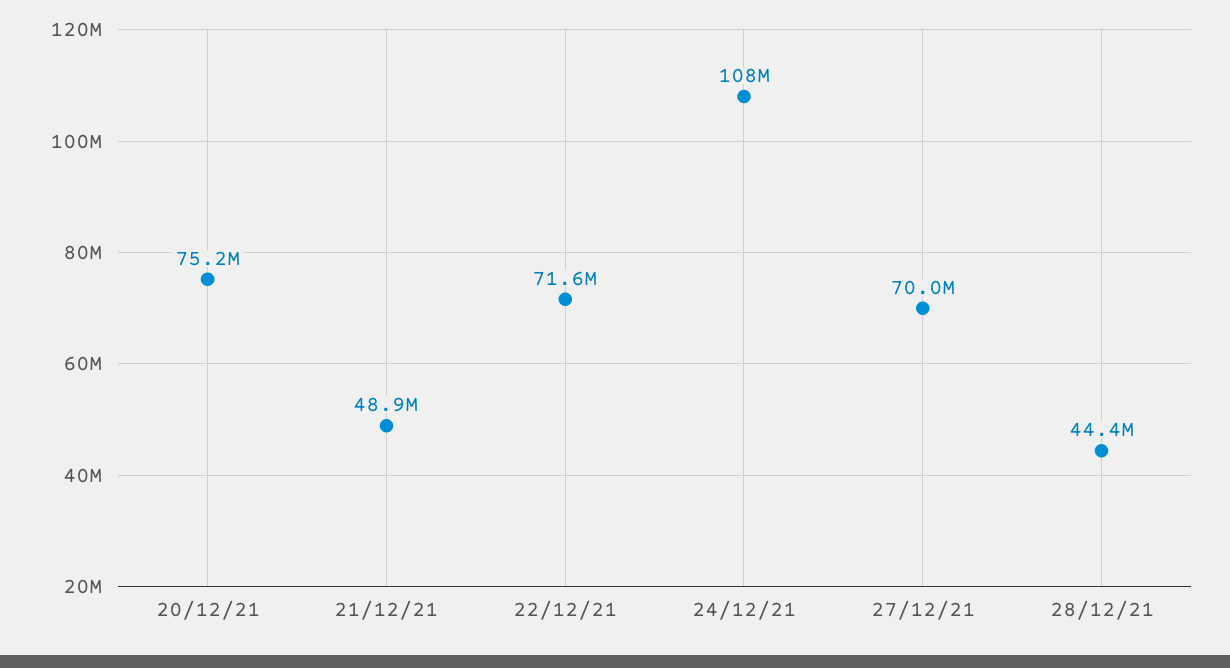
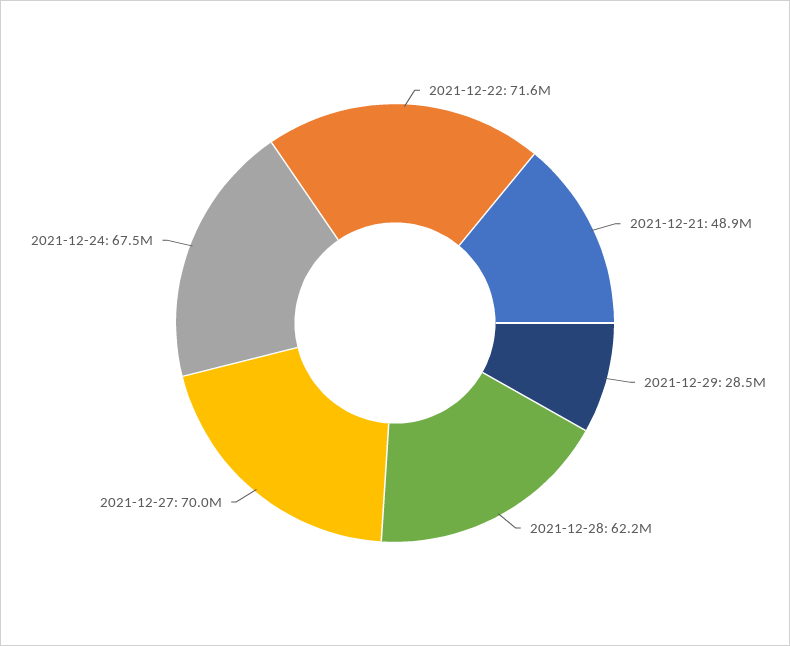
20/12/21: 75200000 -> none
24/12/21: 108000000 -> 67500000
28/12/21: 44400000 -> 62200000
2021-12-29: none -> 28500000

